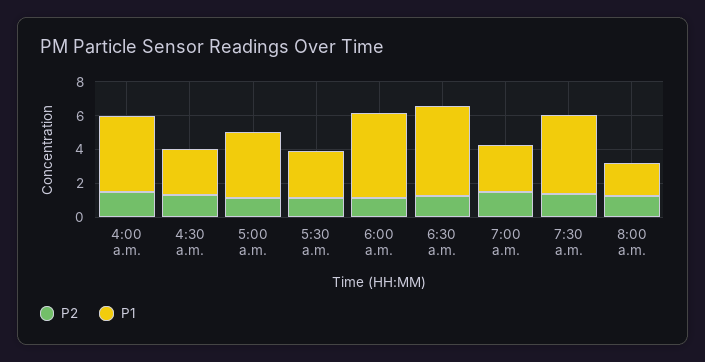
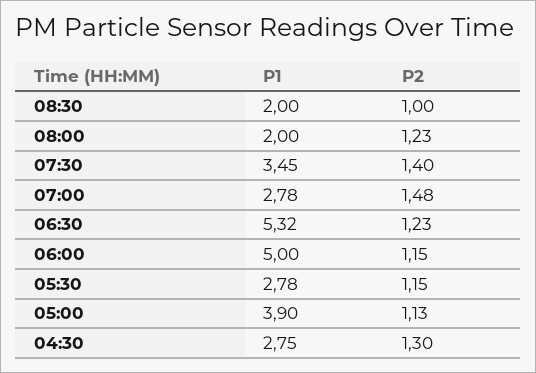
P2, 4:00 a.m.: 1.5 -> none
P1, 4:00 a.m.: 4.5 -> none
P1, 7:30 a.m.: 4.5 -> 3.45
P1, 08:30: none -> 2
P2, 08:30: none -> 1

